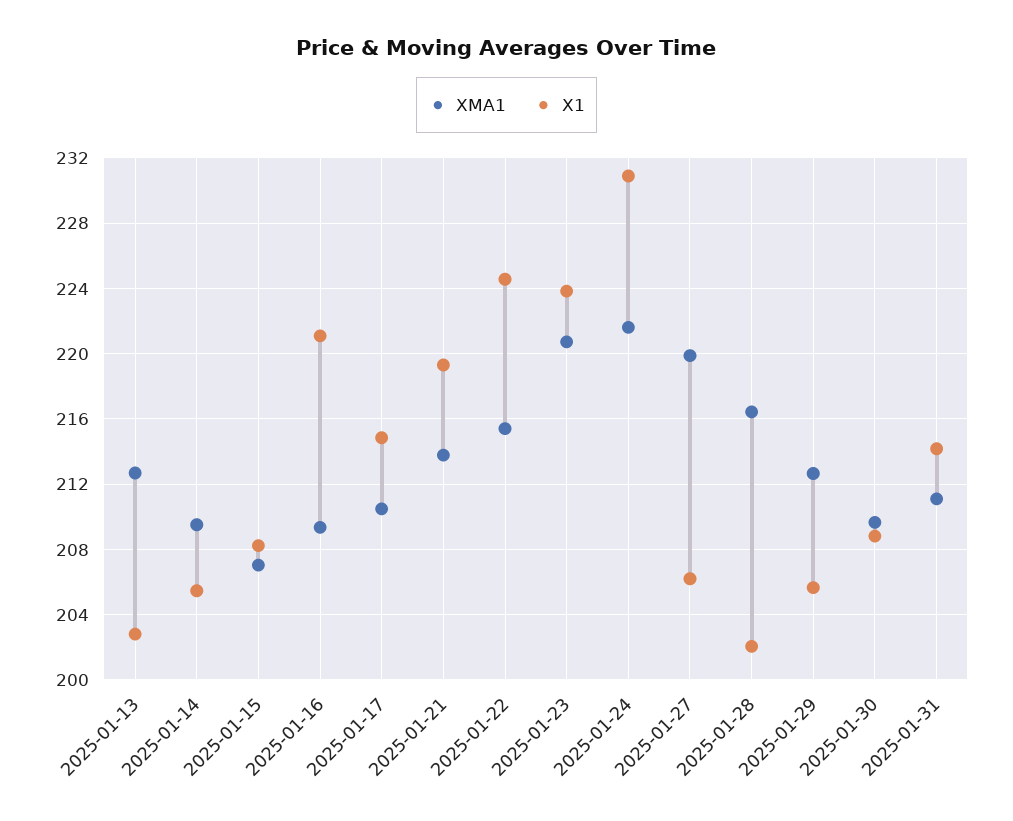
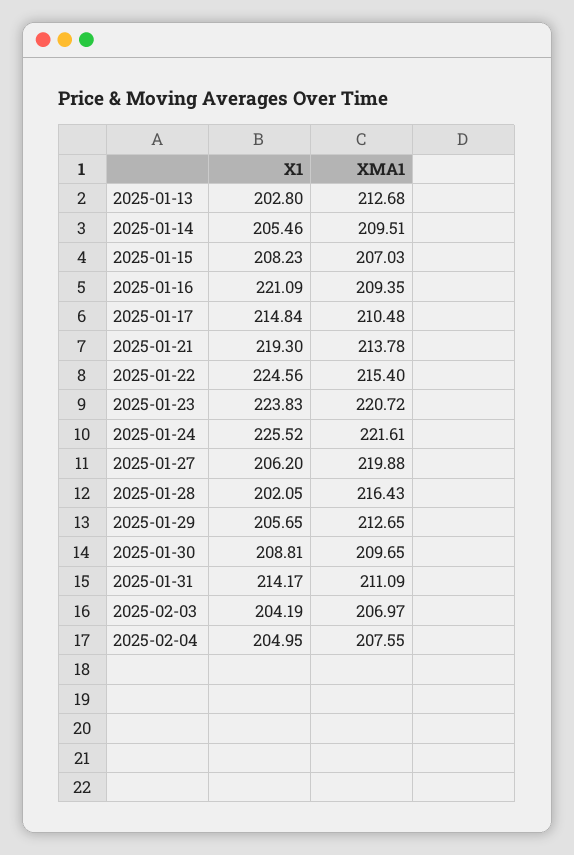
X1, 2025-01-24: 231 -> 225.52
X1, 2025-02-03: none -> 204.19
XMA1, 2025-02-03: none -> 206.97
X1, 2025-02-04: none -> 204.95
XMA1, 2025-02-04: none -> 207.55

